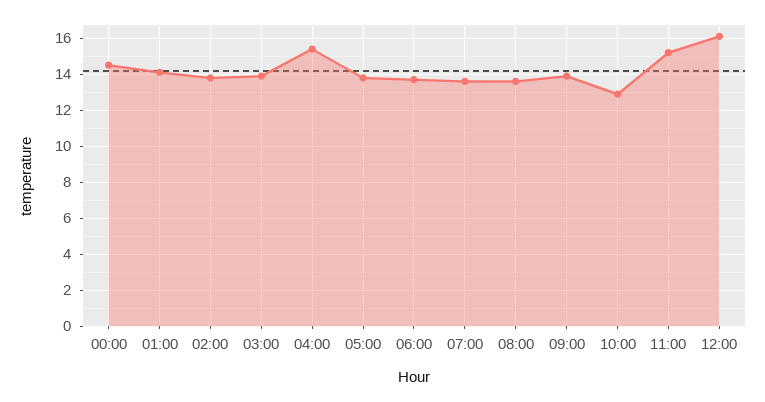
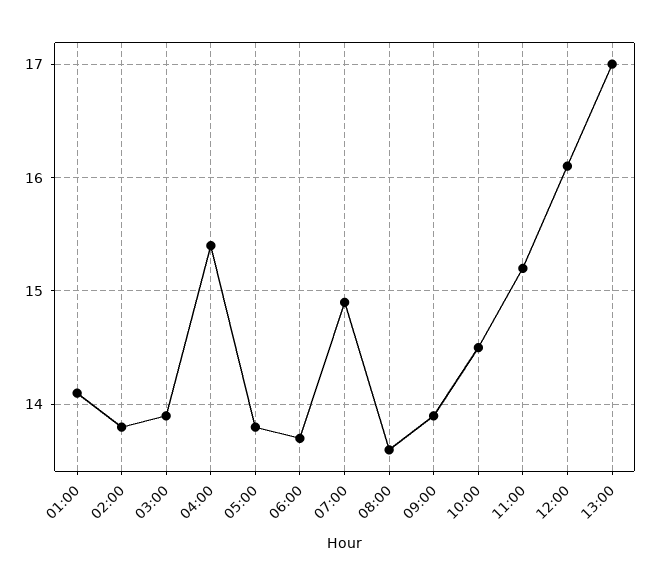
00:00: 14.5 -> none
07:00: 13.5 -> 14.9
10:00: 13 -> 14.5
13:00: none -> 17

